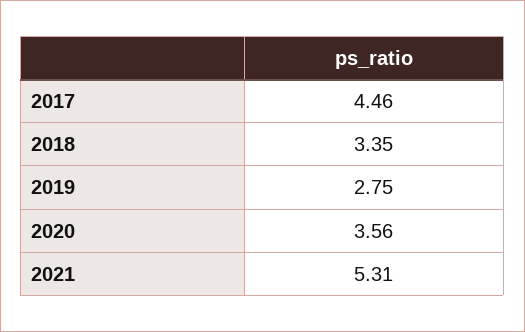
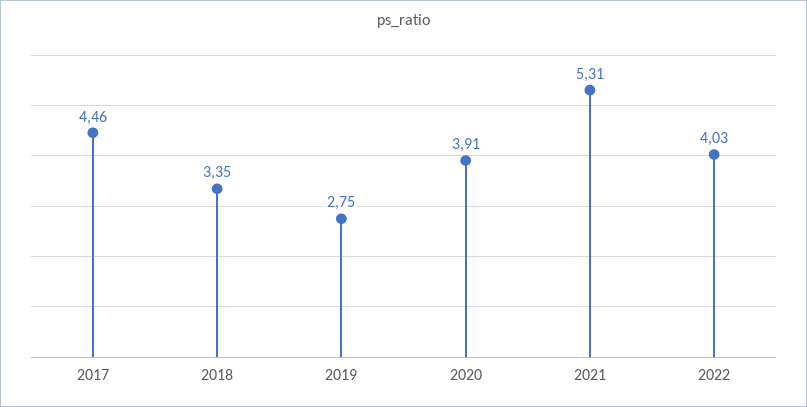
2020: 3.56 -> 3.91
2022: none -> 4.03

